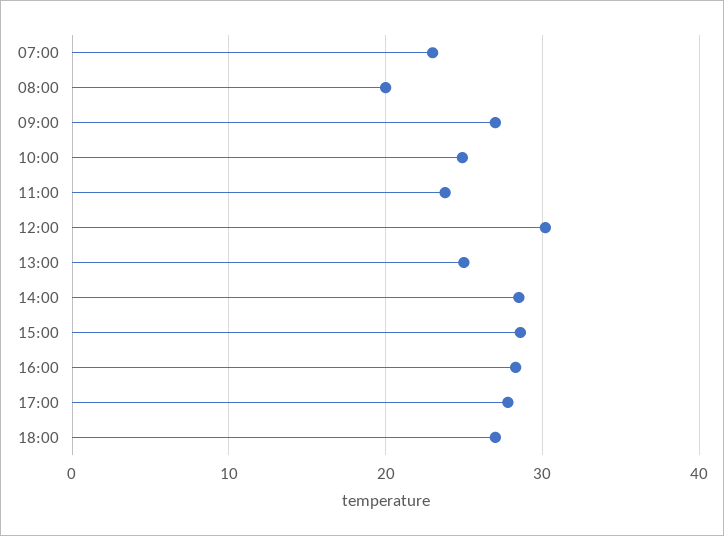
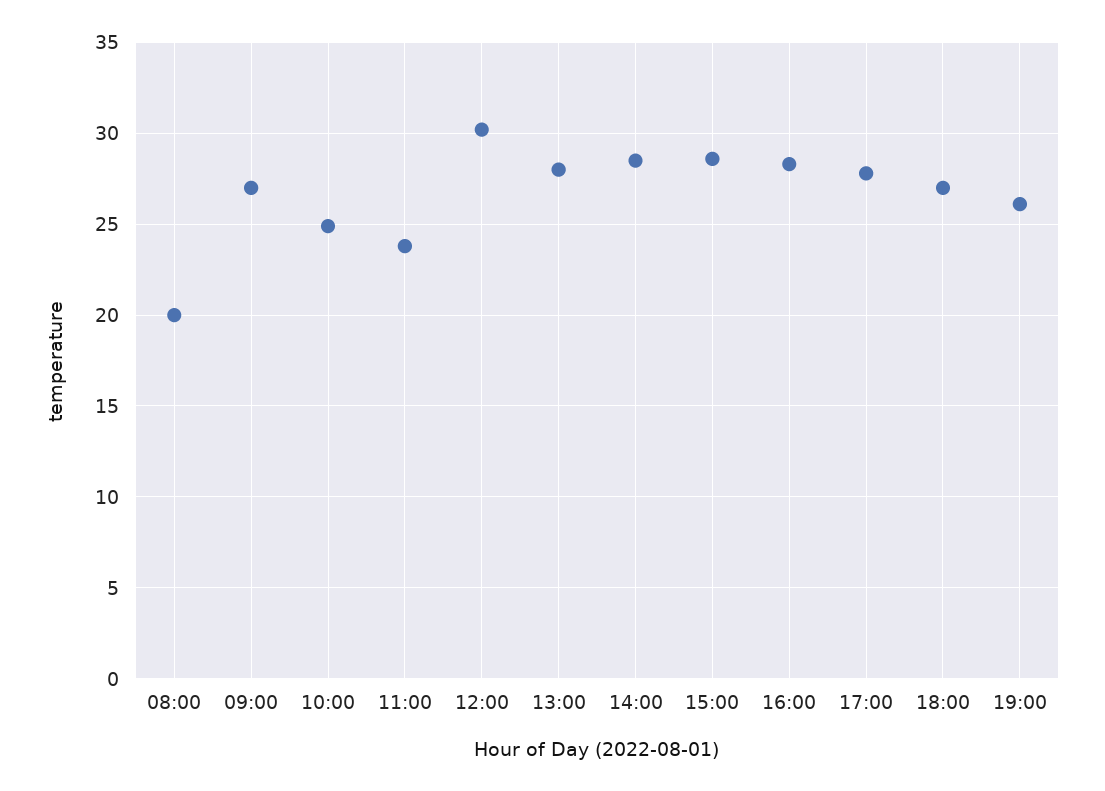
07:00: 23 -> none
13:00: 25 -> 28
19:00: none -> 26

